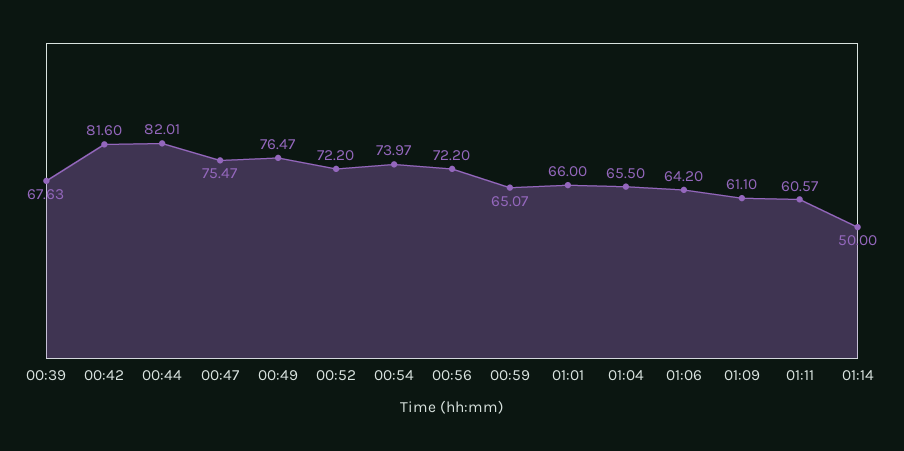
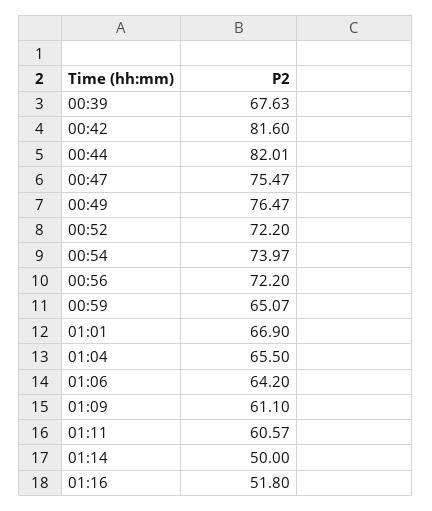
01:01: 66 -> 66.9
01:16: none -> 51.8

